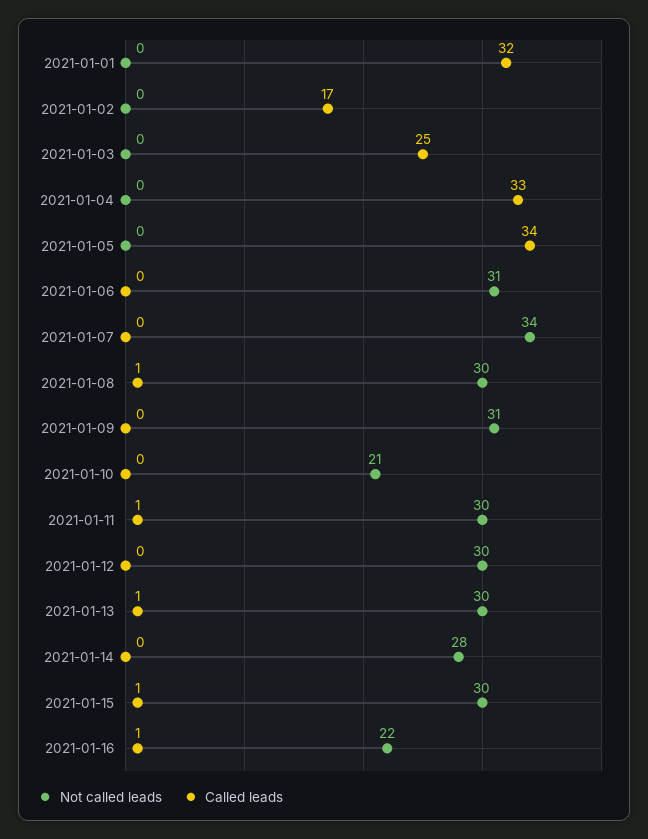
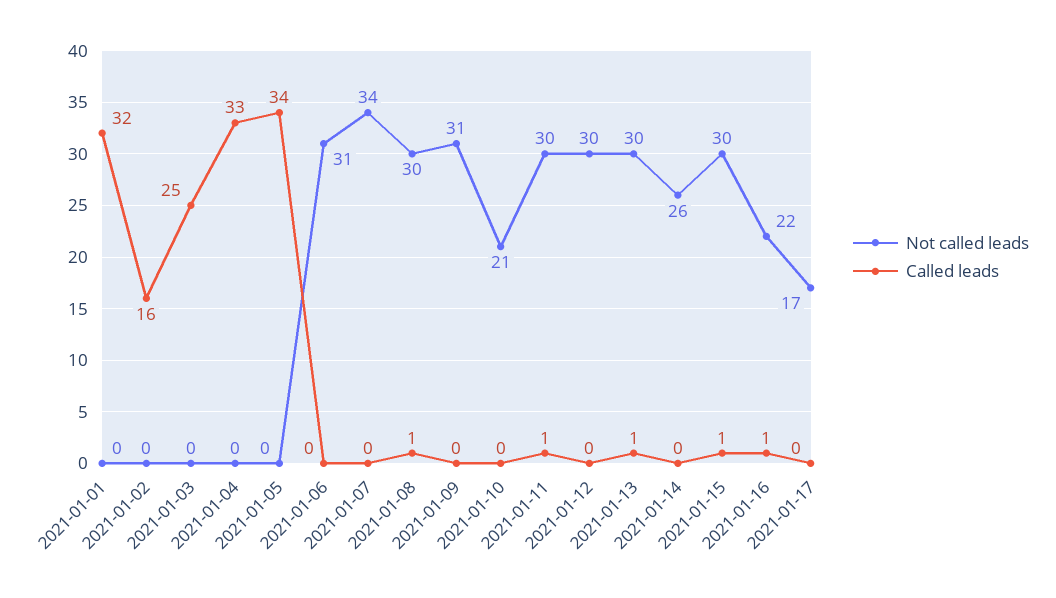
Called leads, 2021-01-02: 17 -> 16
Not called leads, 2021-01-14: 28 -> 26
Not called leads, 2021-01-17: none -> 17
Called leads, 2021-01-17: none -> 0

